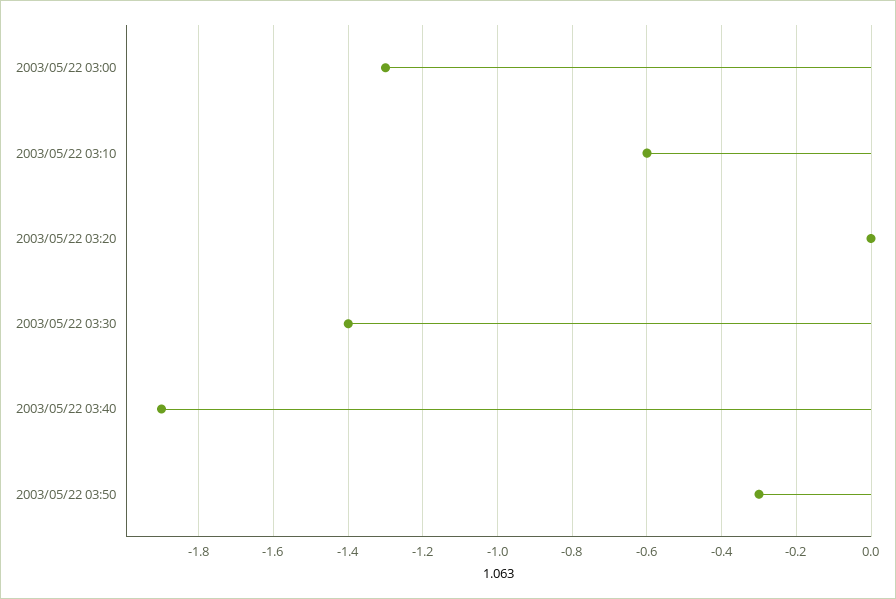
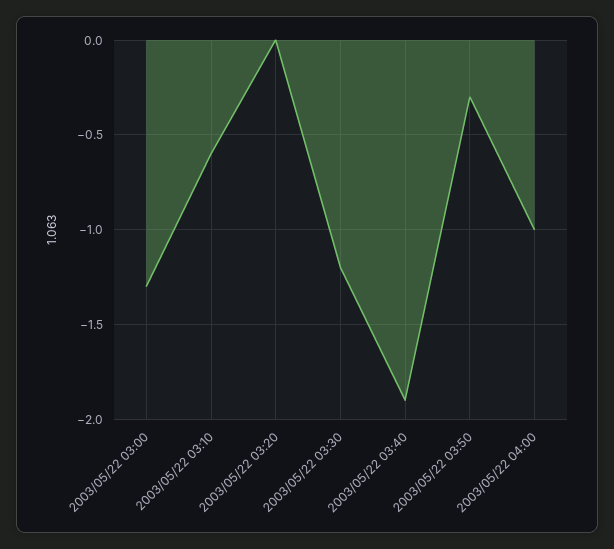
2003/05/22 03:30: -1.4 -> -1.2
2003/05/22 04:00: none -> -1

